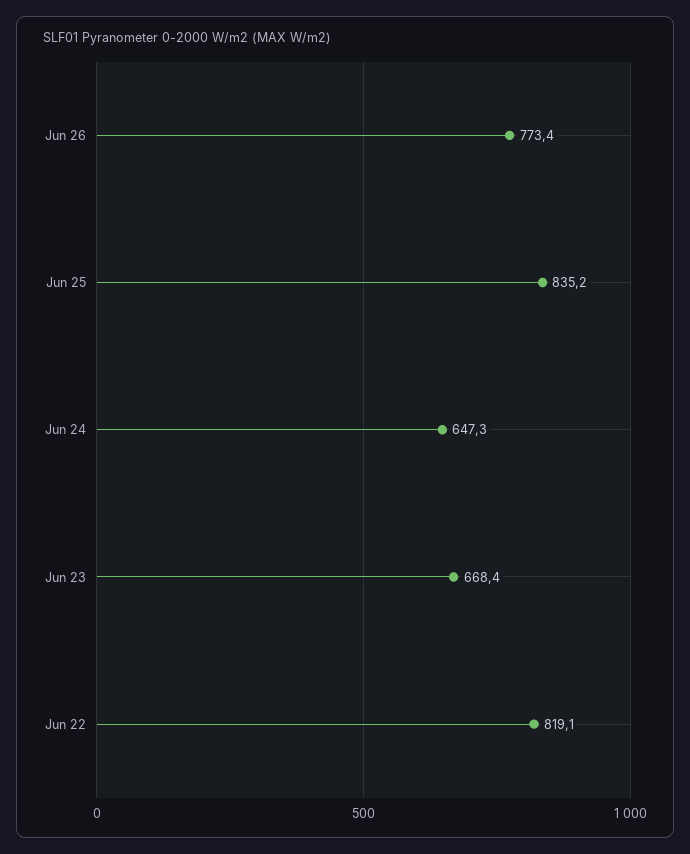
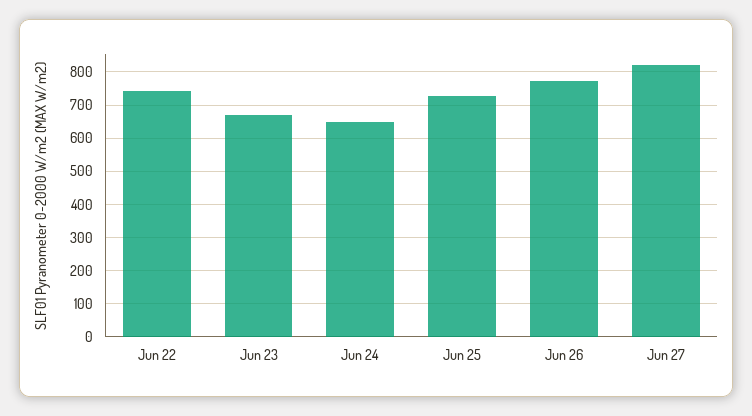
Jun 25: 835.2 -> 720
Jun 22: 819.1 -> 740
Jun 27: none -> 820

